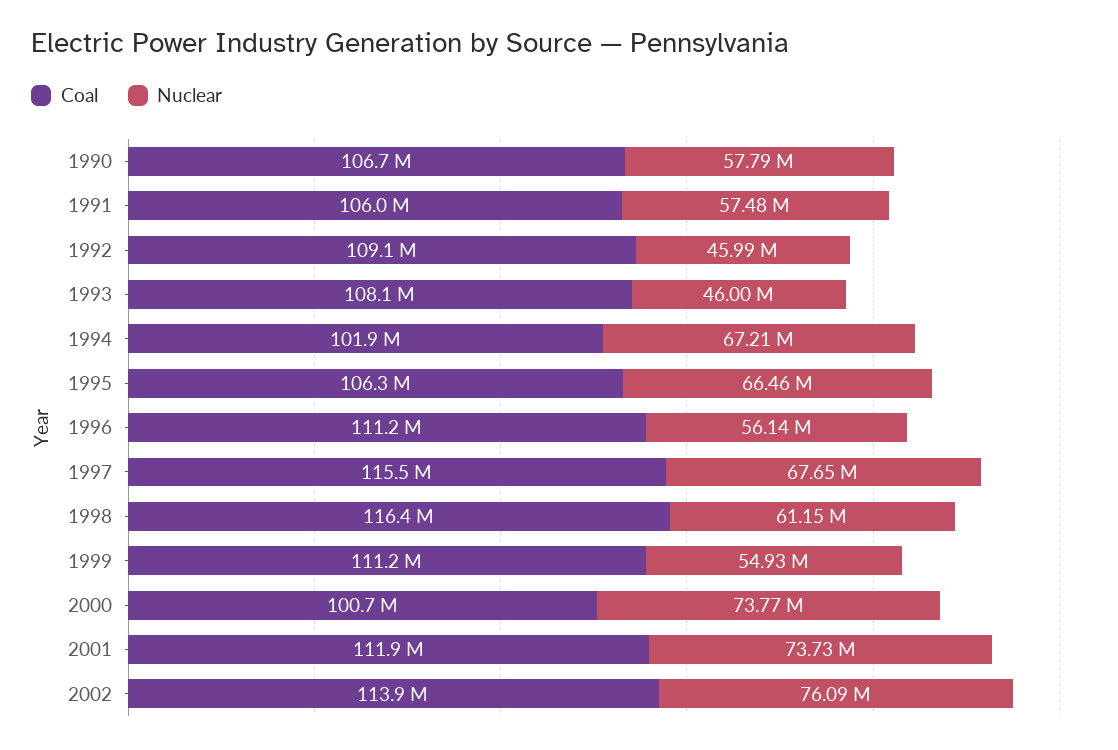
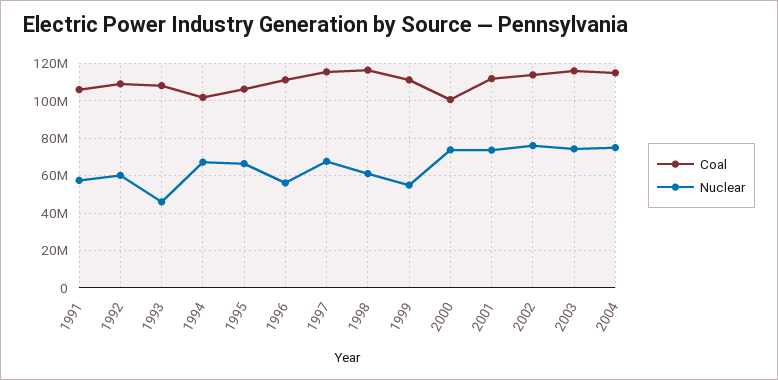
Coal, 1990: 106700000 -> none
Nuclear, 1990: 57790000 -> none
Nuclear, 1992: 45990000 -> 60000000
Coal, 2003: none -> 115000000
Nuclear, 2003: none -> 75000000
Coal, 2004: none -> 115000000
Nuclear, 2004: none -> 75000000

